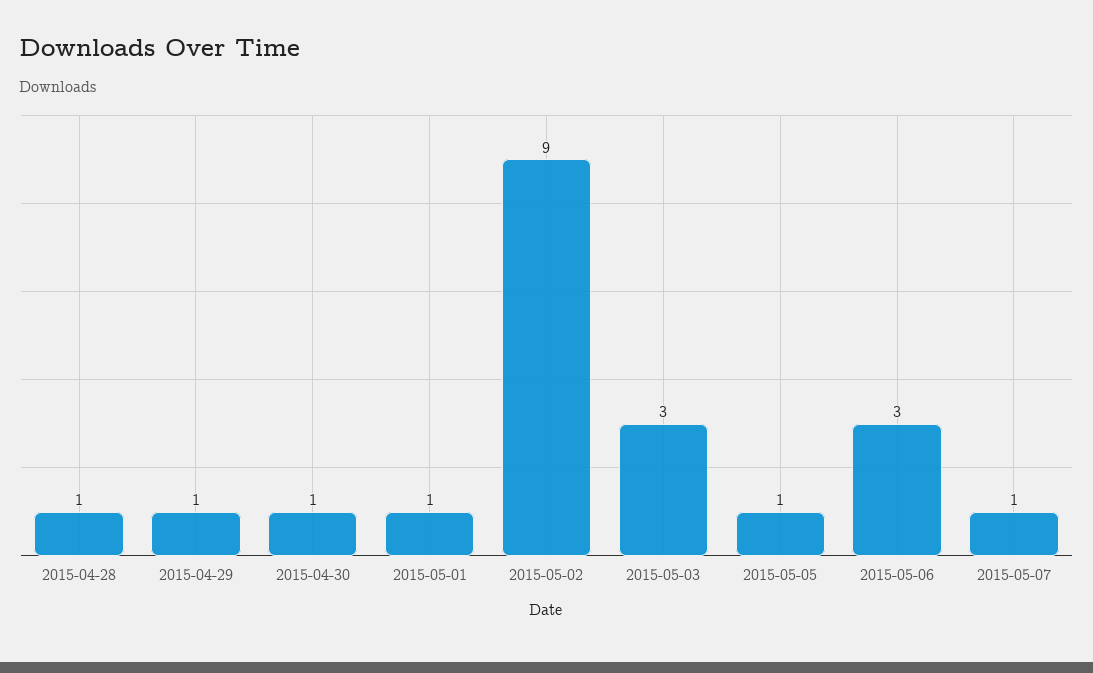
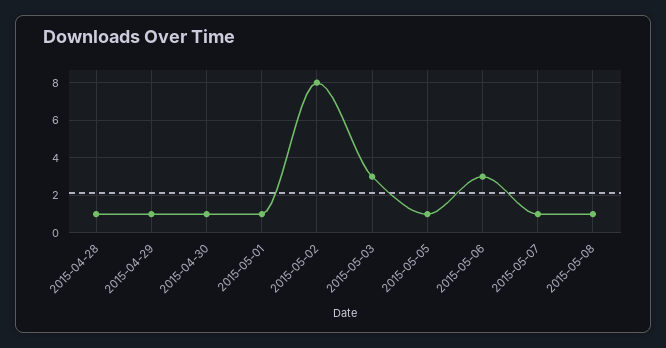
2015-05-02: 9 -> 8
2015-05-08: none -> 1

